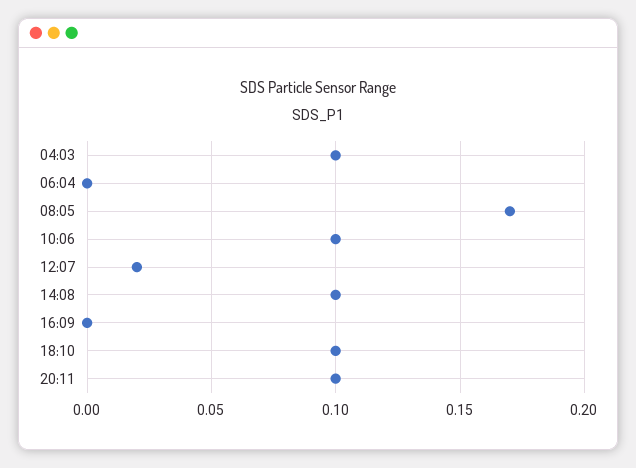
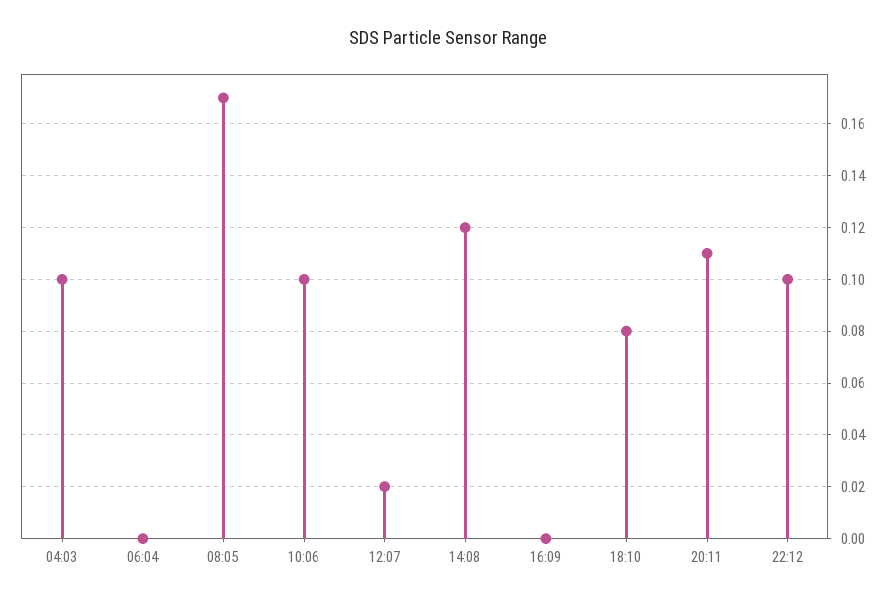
14:08: 0.1 -> 0.12
18:10: 0.1 -> 0.08
20:11: 0.1 -> 0.11
22:12: none -> 0.1

